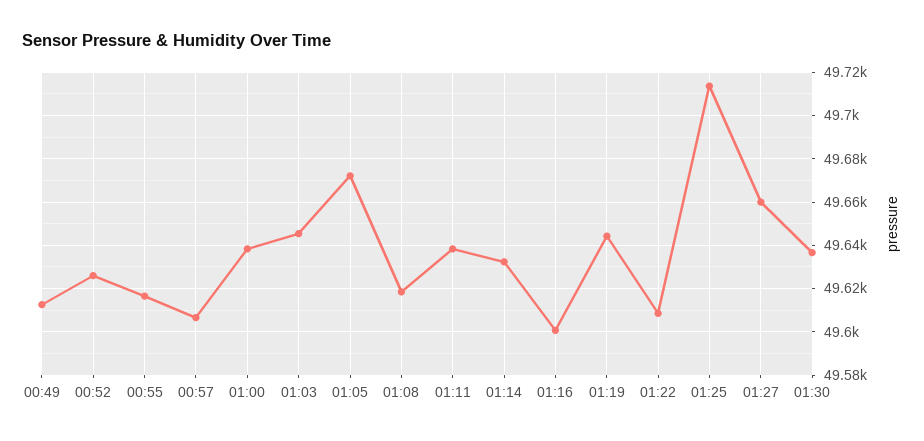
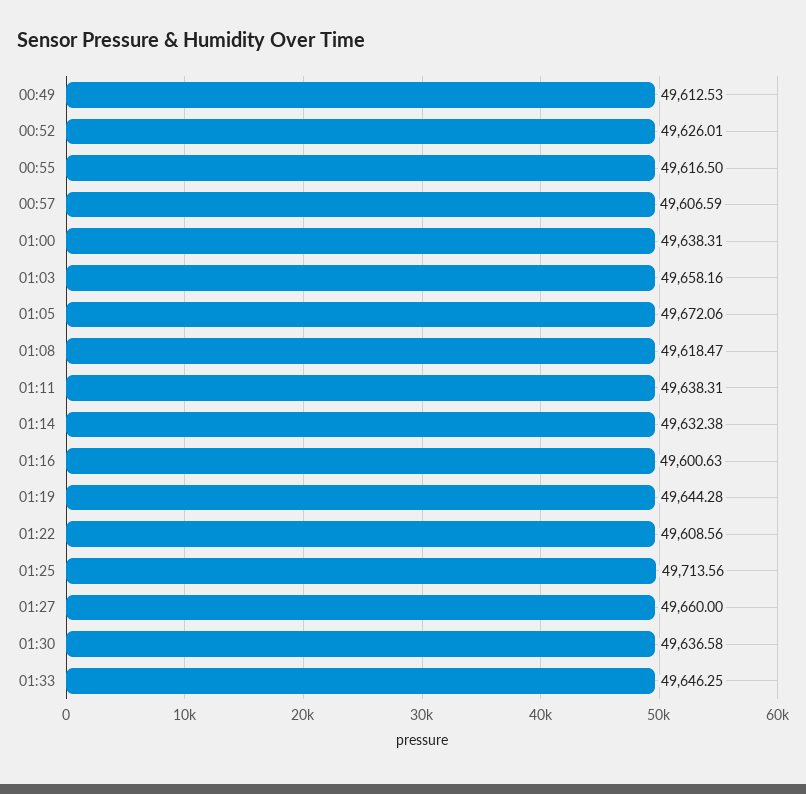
01:03: 49645 -> 49658.16
01:33: none -> 49646.25

